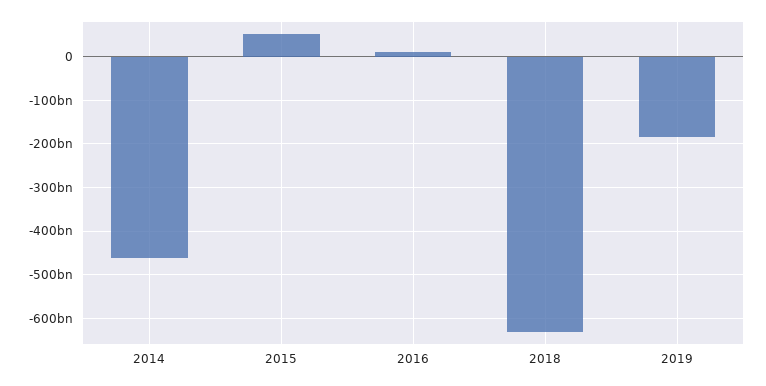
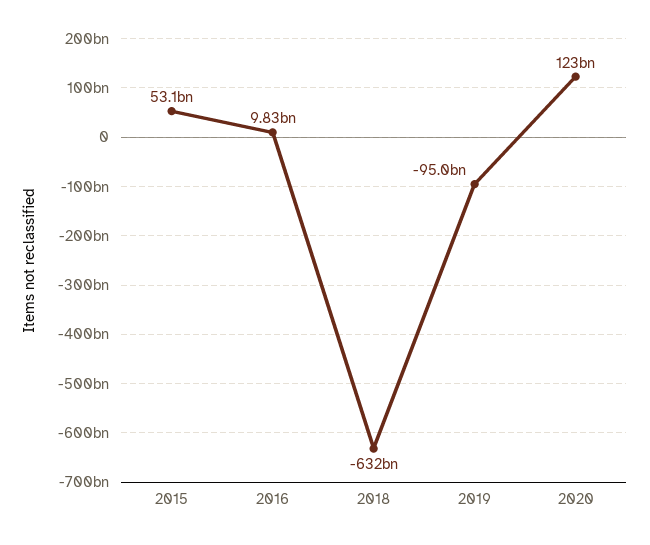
2014: -460000000000 -> none
2019: -180000000000 -> -95000000000
2020: none -> 123000000000

